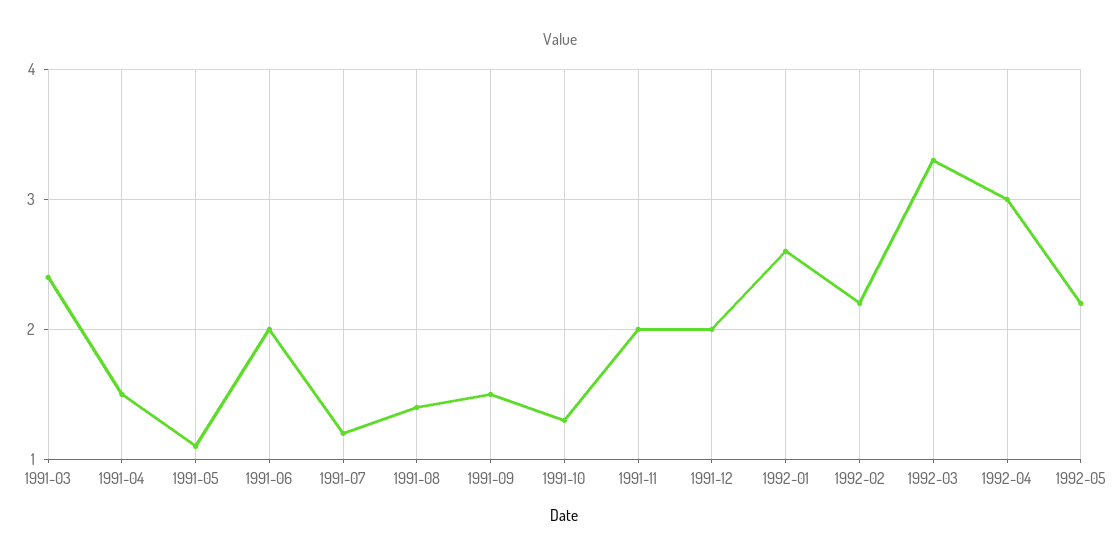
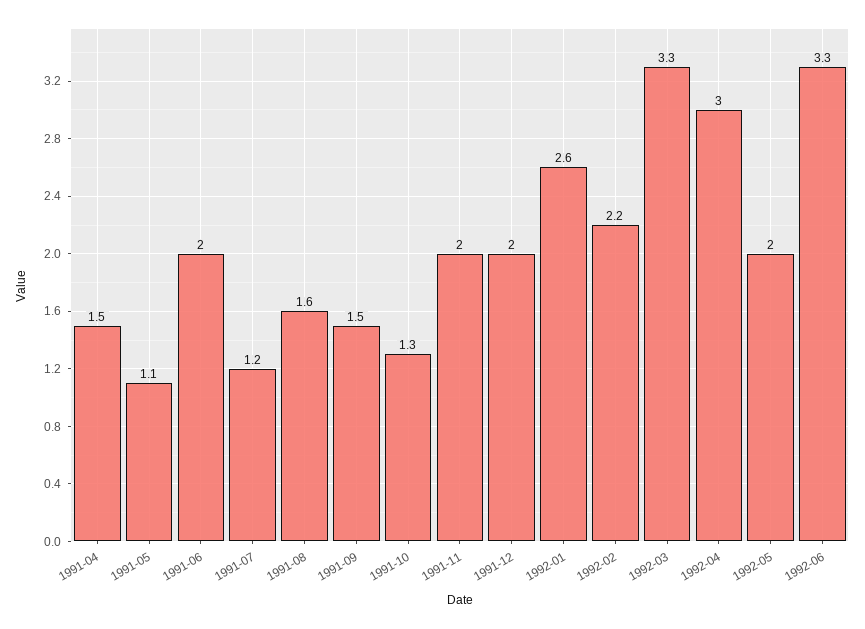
1991-03: 2.4 -> none
1991-08: 1.4 -> 1.6
1992-05: 2.2 -> 2
1992-06: none -> 3.3

